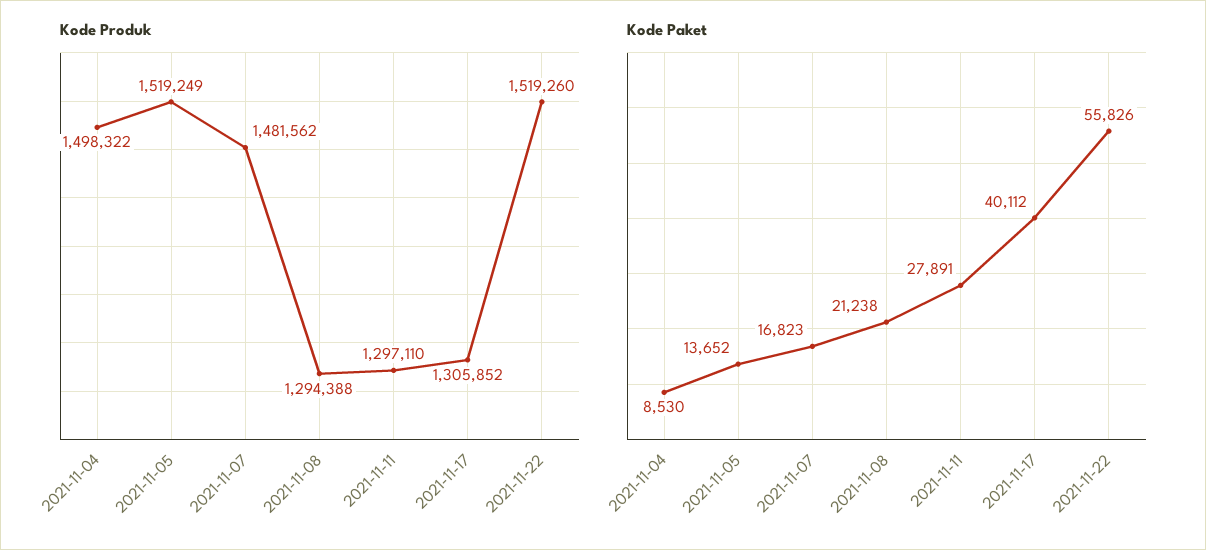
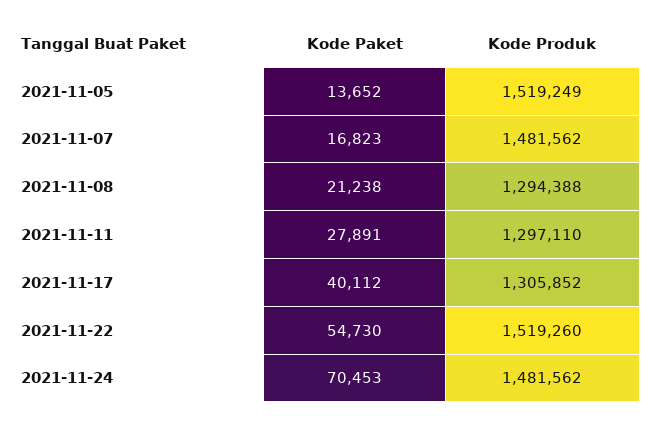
Kode Produk, 2021-11-04: 1498322 -> none
Kode Paket, 2021-11-04: 8530 -> none
Kode Paket, 2021-11-22: 55826 -> 54730
Kode Paket, 2021-11-24: none -> 70453
Kode Produk, 2021-11-24: none -> 1481562

